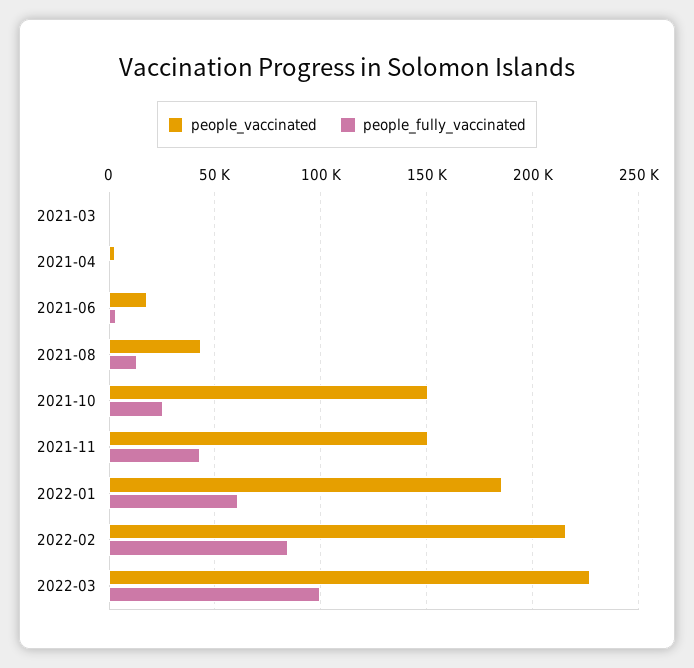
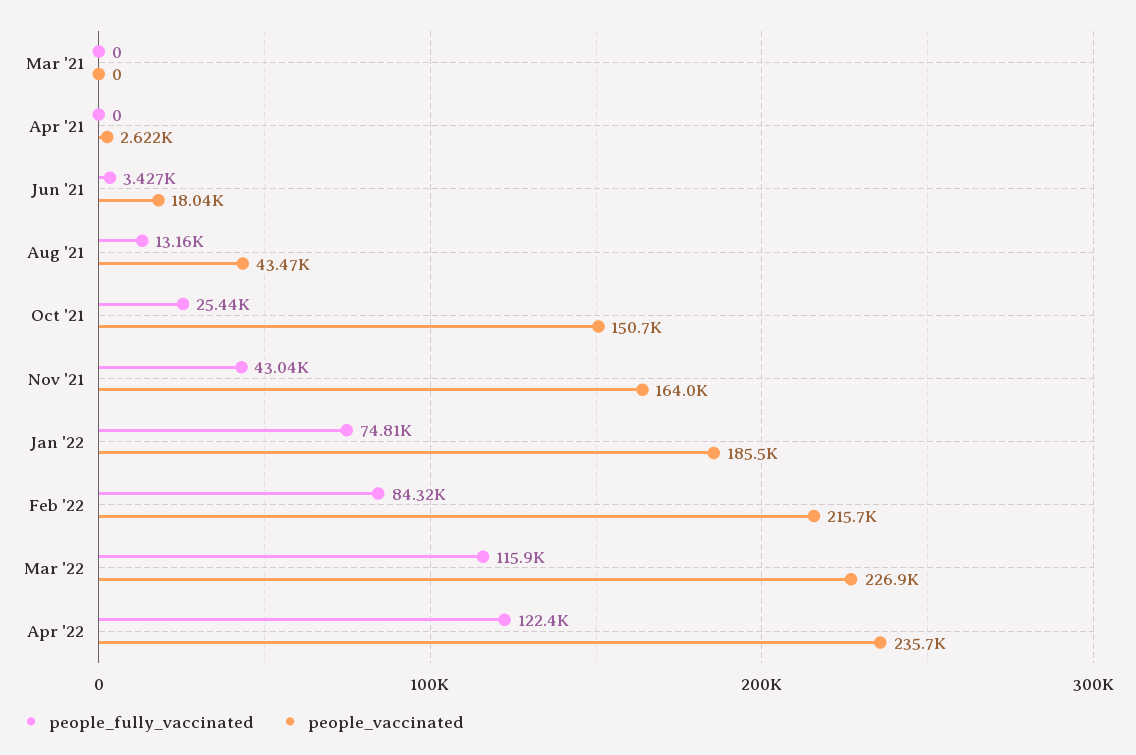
people_vaccinated, 2021-11: 150000 -> 164000
people_fully_vaccinated, 2022-01: 60000 -> 74810
people_fully_vaccinated, 2022-03: 100000 -> 115900
people_fully_vaccinated, Apr '22: none -> 122400
people_vaccinated, Apr '22: none -> 235700

